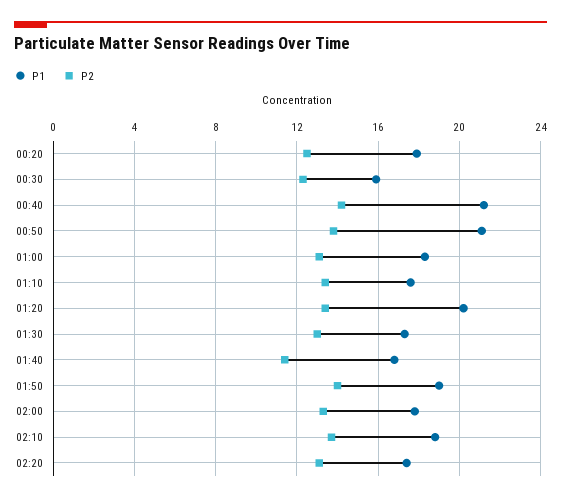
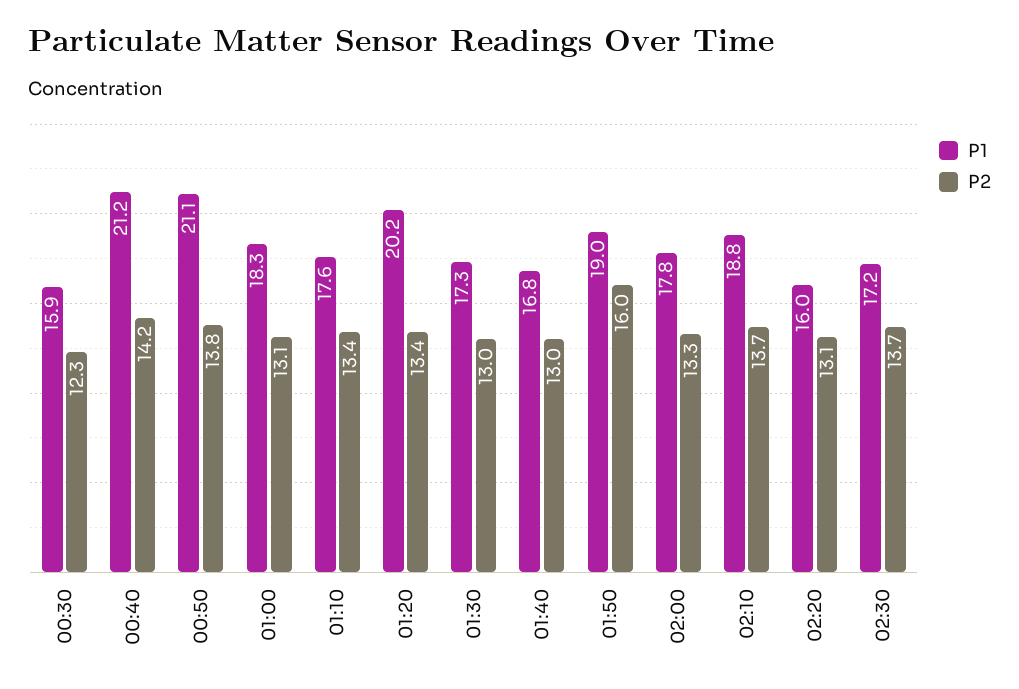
P1, 00:20: 18 -> none
P2, 00:20: 12.5 -> none
P2, 01:40: 11.5 -> 13
P2, 01:50: 14 -> 16
P1, 02:20: 17.5 -> 16
P1, 02:30: none -> 17.2
P2, 02:30: none -> 13.7

